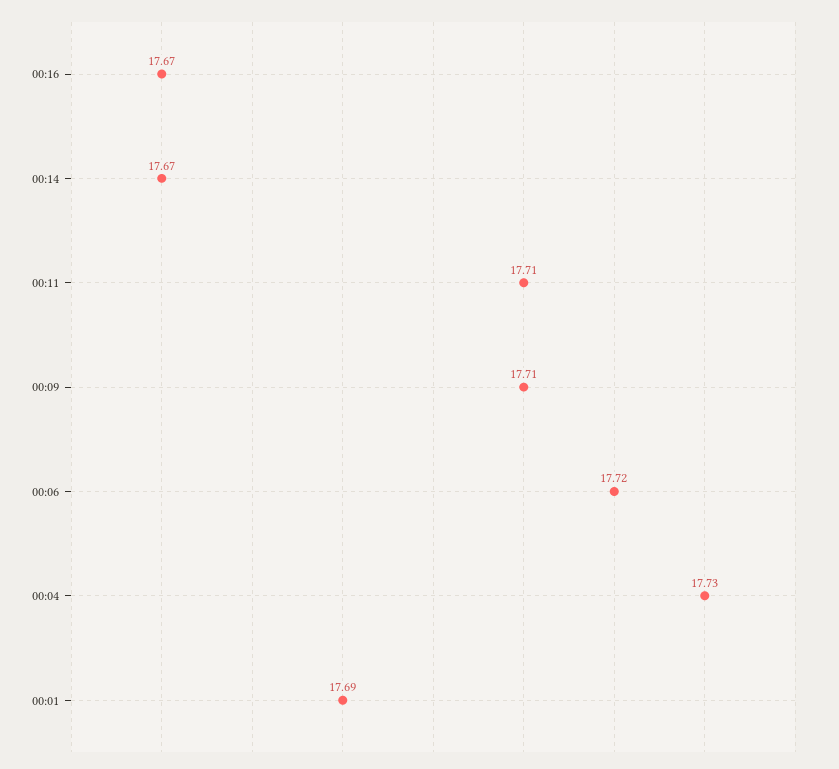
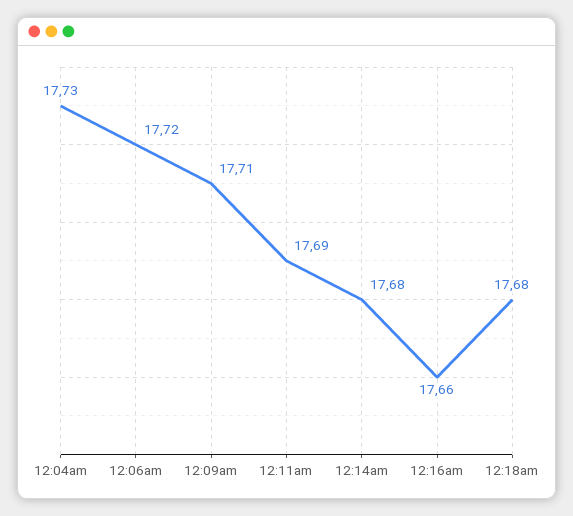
00:16: 17.67 -> 17.66
00:14: 17.67 -> 17.68
00:11: 17.71 -> 17.69
00:01: 17.69 -> none
12:18am: none -> 17.68

